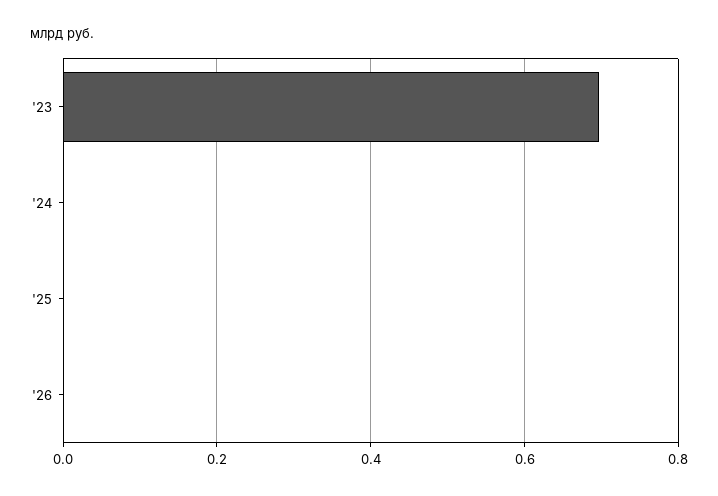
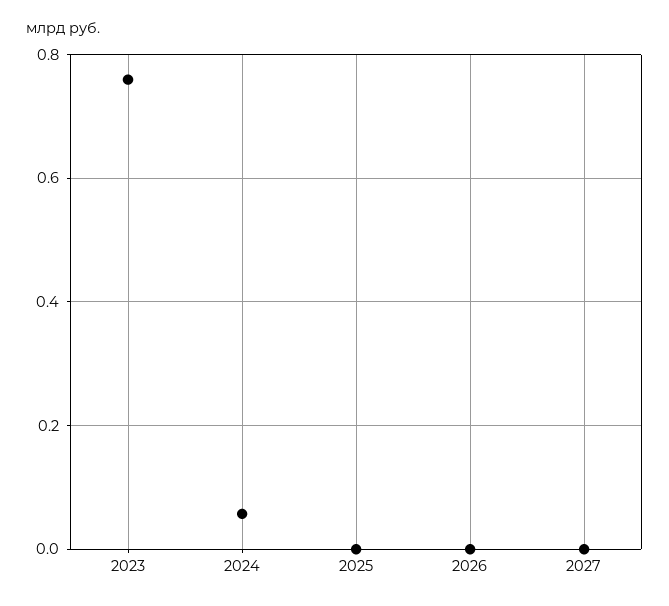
'23: 0.7 -> 0.76
'24: 0 -> 0.06
2027: none -> 0

